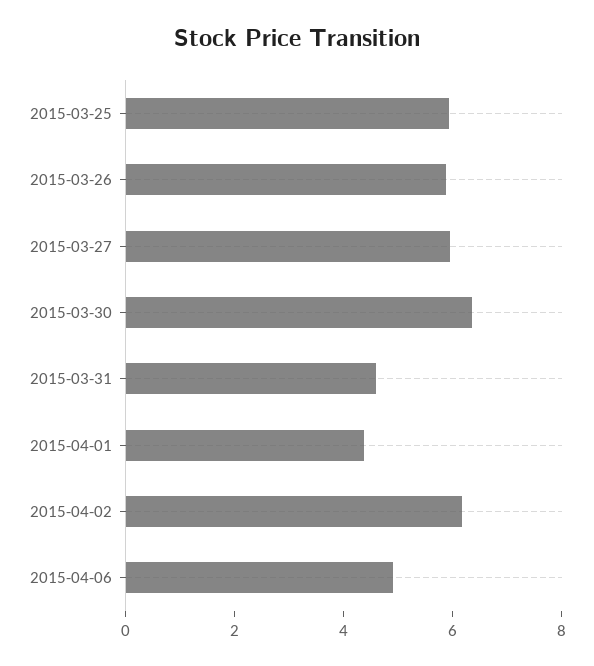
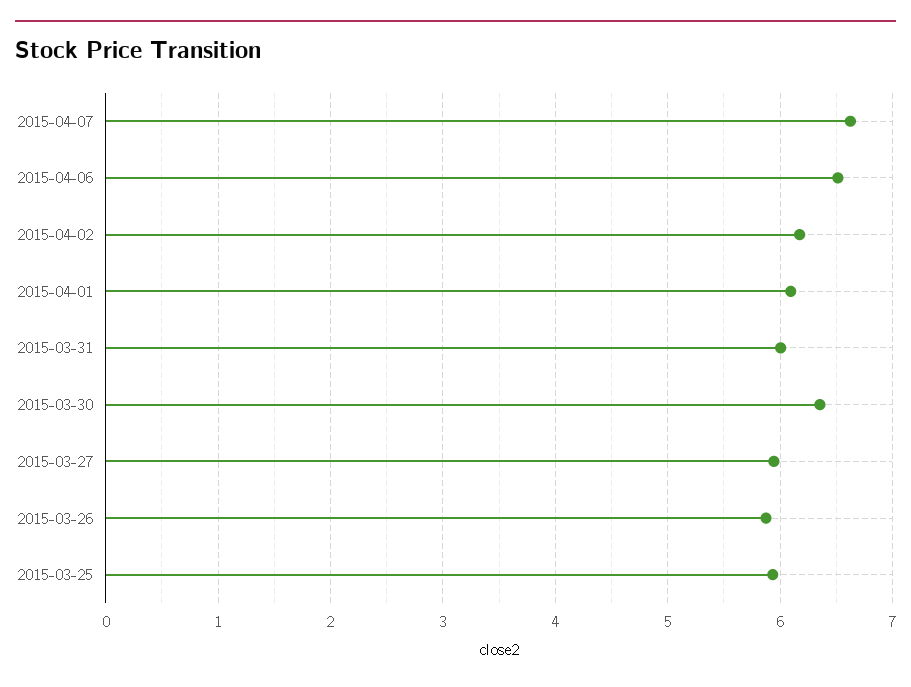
2015-03-31: 4.5 -> 6
2015-04-01: 4.5 -> 6.1
2015-04-06: 5 -> 6.5
2015-04-07: none -> 6.6

